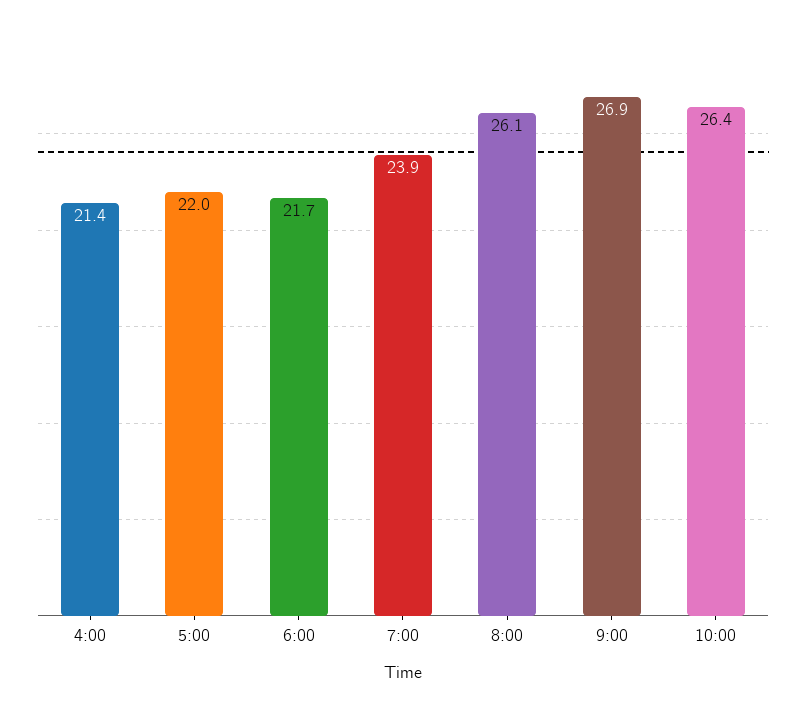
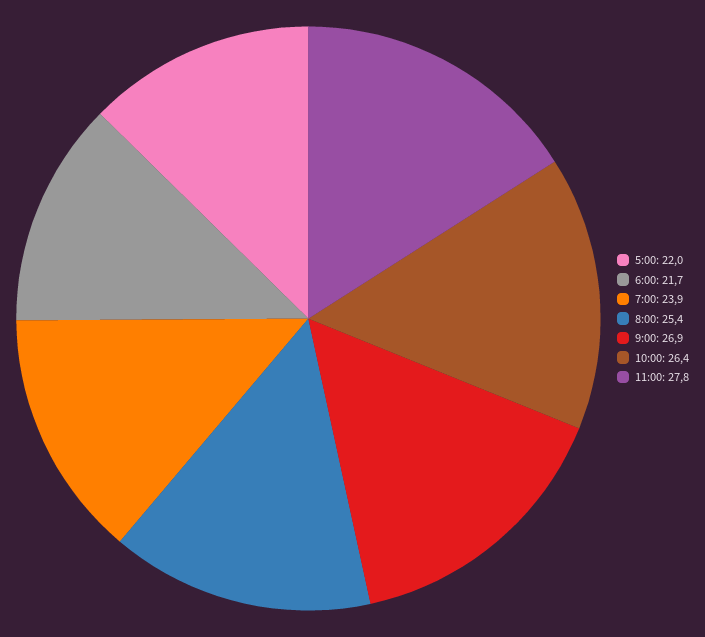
4:00: 21.4 -> none
8:00: 26.1 -> 25.4
11:00: none -> 27.8

